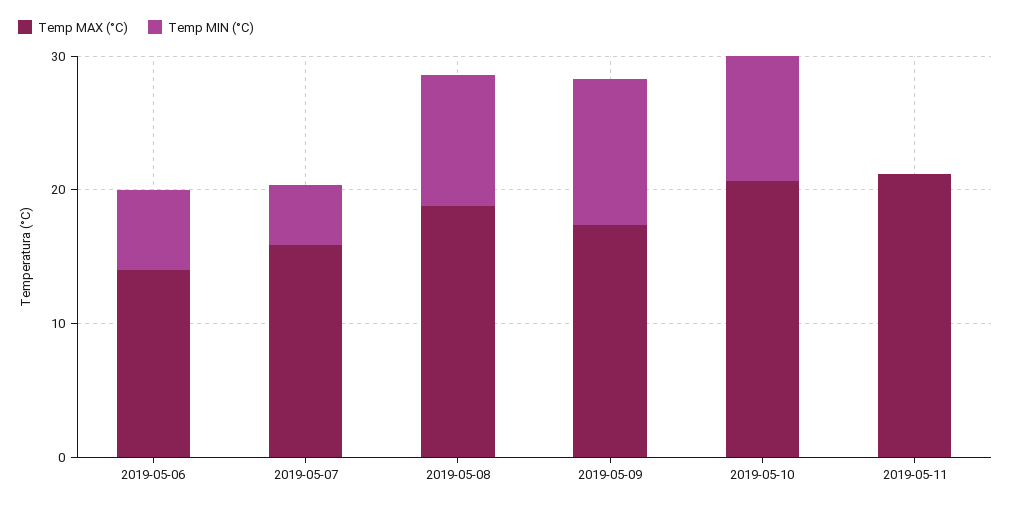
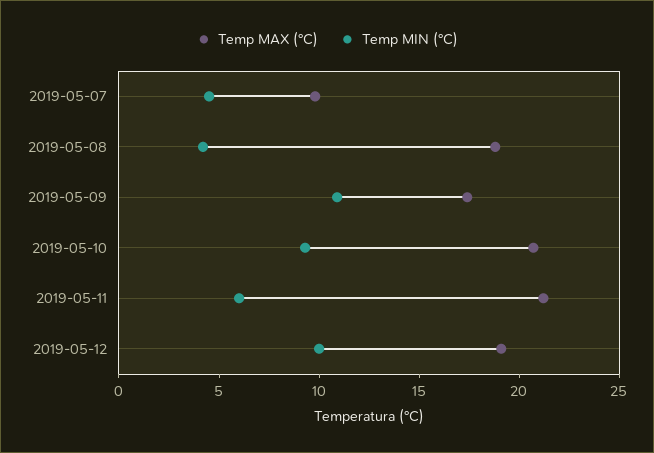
Temp MAX (°C), 2019-05-06: 14 -> none
Temp MIN (°C), 2019-05-06: 6 -> none
Temp MAX (°C), 2019-05-07: 16 -> 10
Temp MIN (°C), 2019-05-08: 10 -> 4
Temp MIN (°C), 2019-05-11: 0 -> 6
Temp MAX (°C), 2019-05-12: none -> 19
Temp MIN (°C), 2019-05-12: none -> 10

